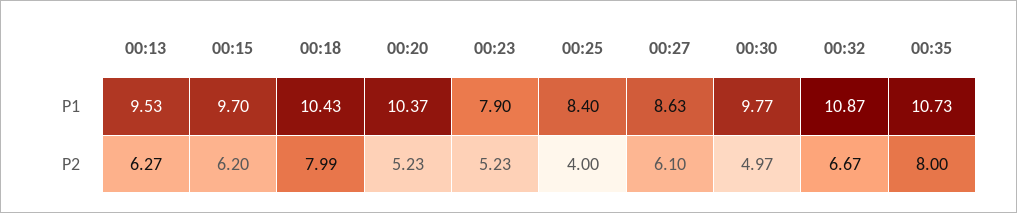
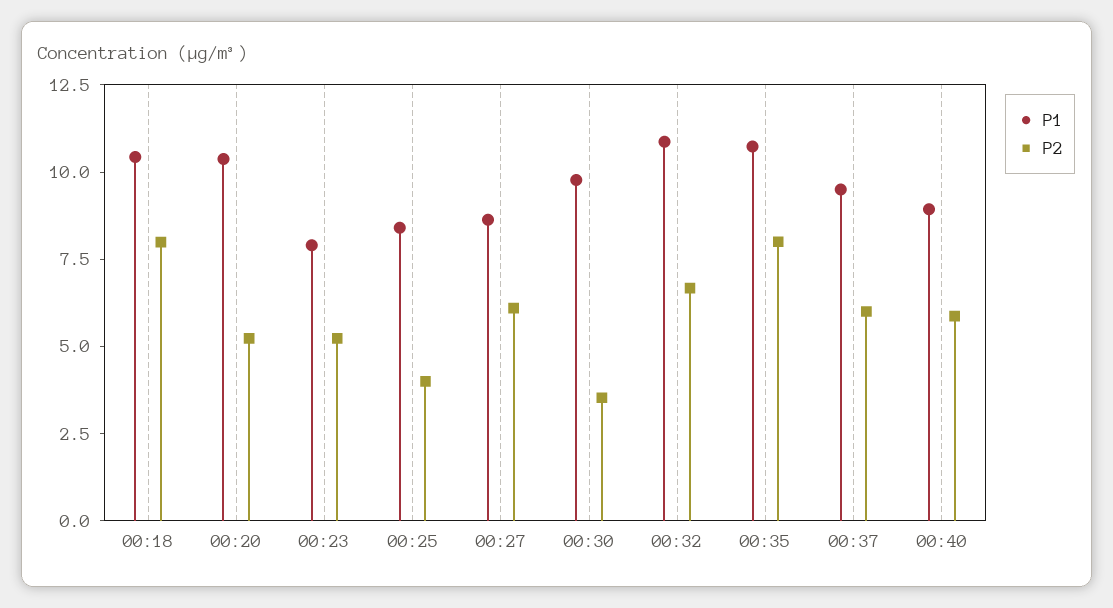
P1, 00:13: 9.53 -> none
P1, 00:15: 9.7 -> none
P2, 00:13: 6.27 -> none
P2, 00:15: 6.2 -> none
P2, 00:30: 4.97 -> 3.5
P1, 00:37: none -> 9.5
P2, 00:37: none -> 6
P1, 00:40: none -> 9
P2, 00:40: none -> 6

